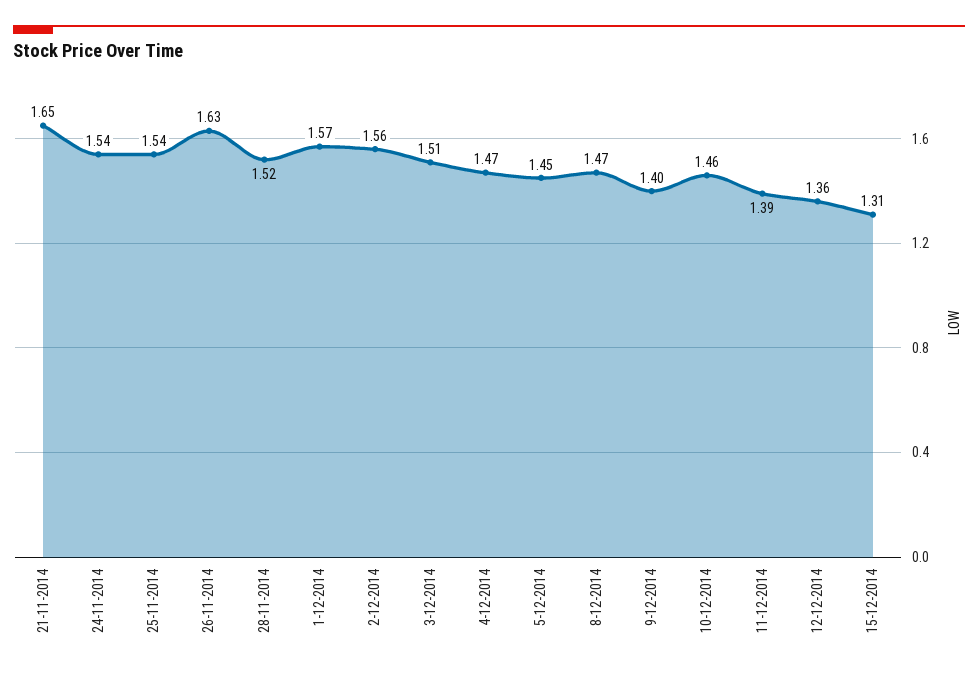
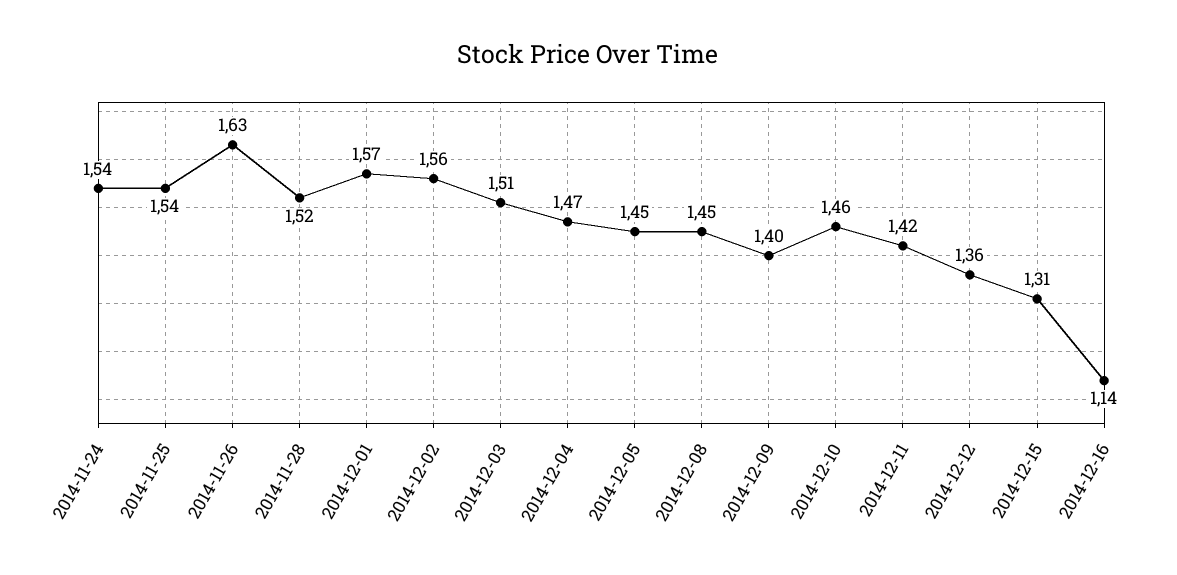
21-11-2014: 1.65 -> none
8-12-2014: 1.47 -> 1.45
11-12-2014: 1.39 -> 1.42
2014-12-16: none -> 1.14

